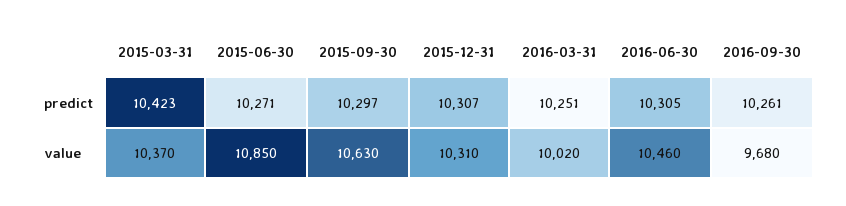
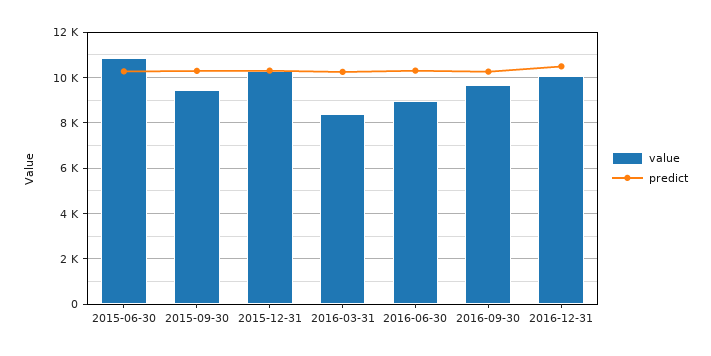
predict, 2015-03-31: 10423 -> none
value, 2015-03-31: 10370 -> none
value, 2015-09-30: 10630 -> 9500
value, 2016-03-31: 10020 -> 8500
value, 2016-06-30: 10460 -> 9000
value, 2016-12-31: none -> 10000
predict, 2016-12-31: none -> 10500

